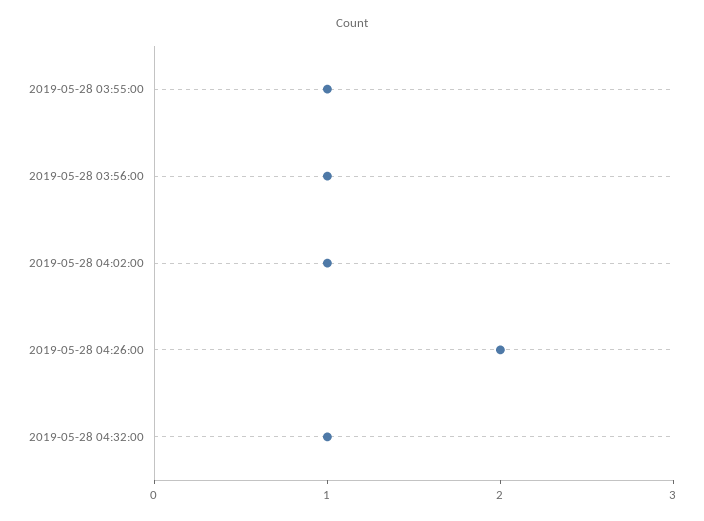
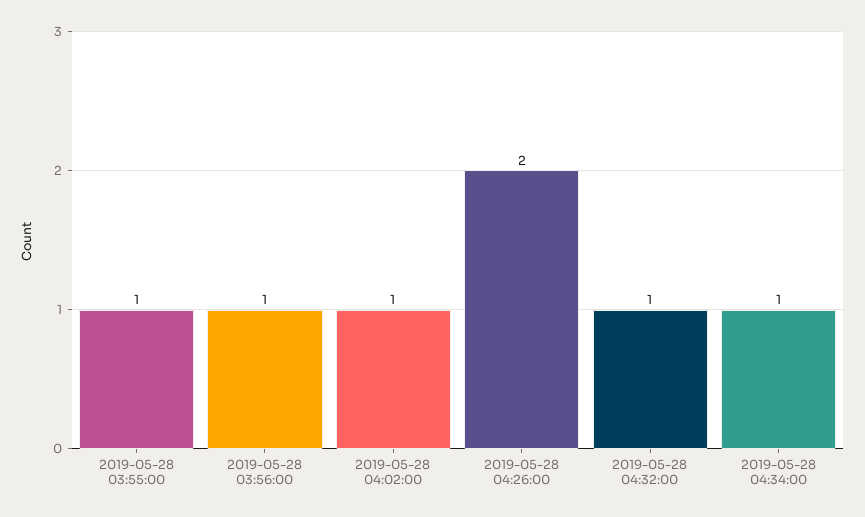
2019-05-28 04:34:00: none -> 1

